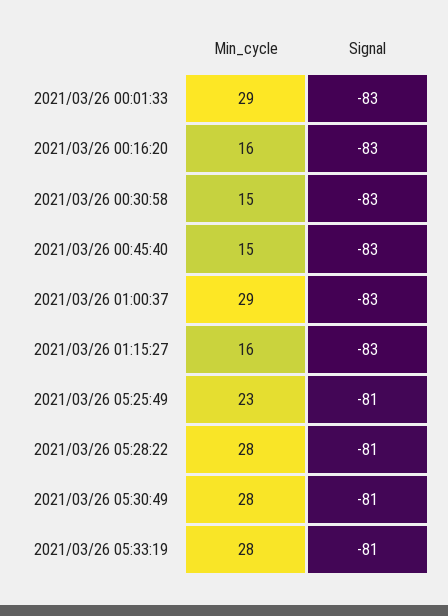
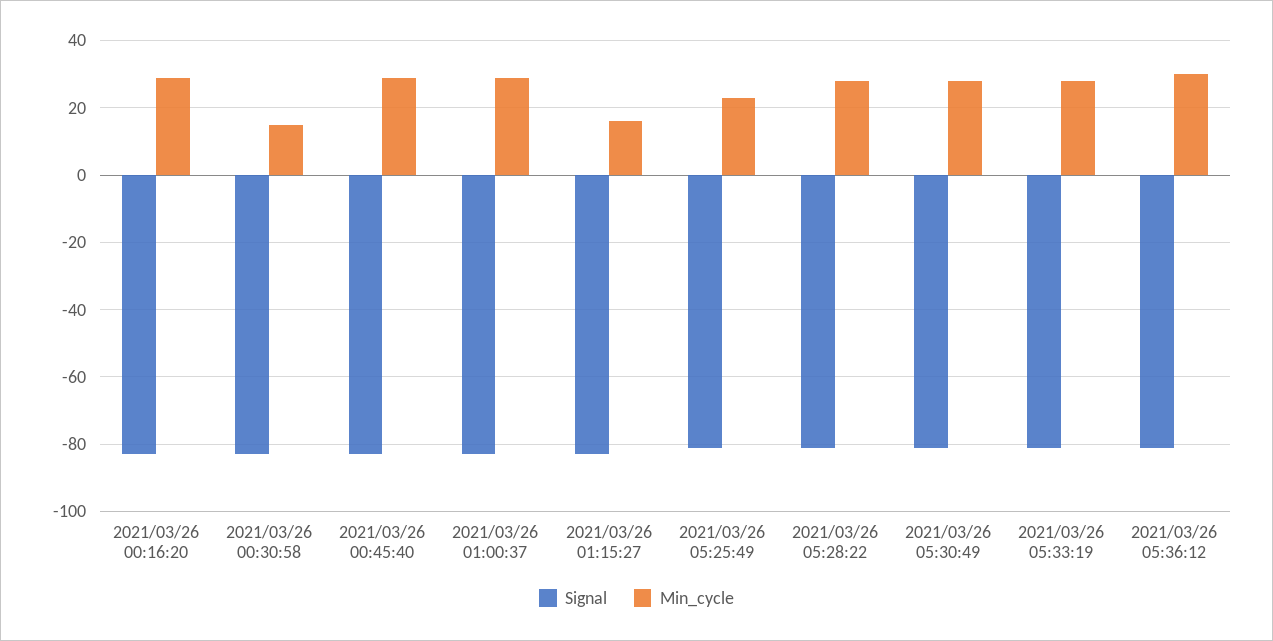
Min_cycle, 2021/03/26 00:01:33: 29 -> none
Signal, 2021/03/26 00:01:33: -83 -> none
Min_cycle, 2021/03/26 00:16:20: 16 -> 30
Min_cycle, 2021/03/26 00:45:40: 15 -> 30
Signal, 2021/03/26 05:36:12: none -> -80
Min_cycle, 2021/03/26 05:36:12: none -> 30

